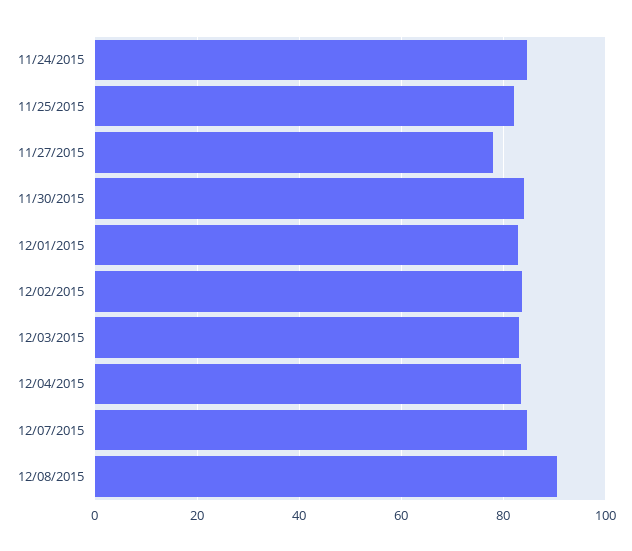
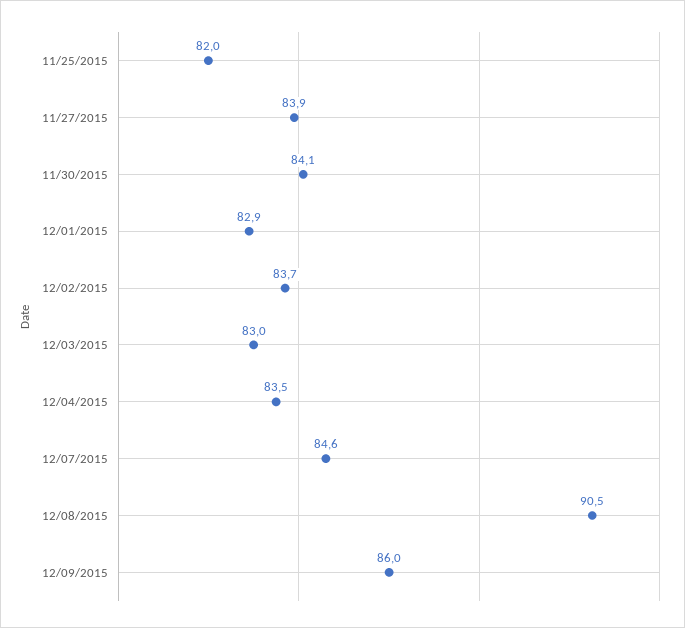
11/24/2015: 84 -> none
11/27/2015: 78 -> 83.9
12/09/2015: none -> 86

